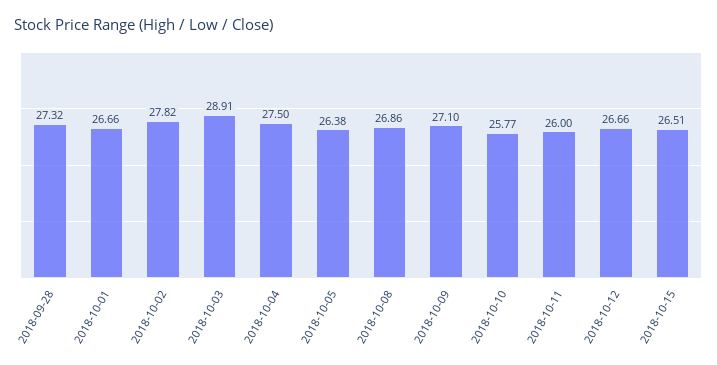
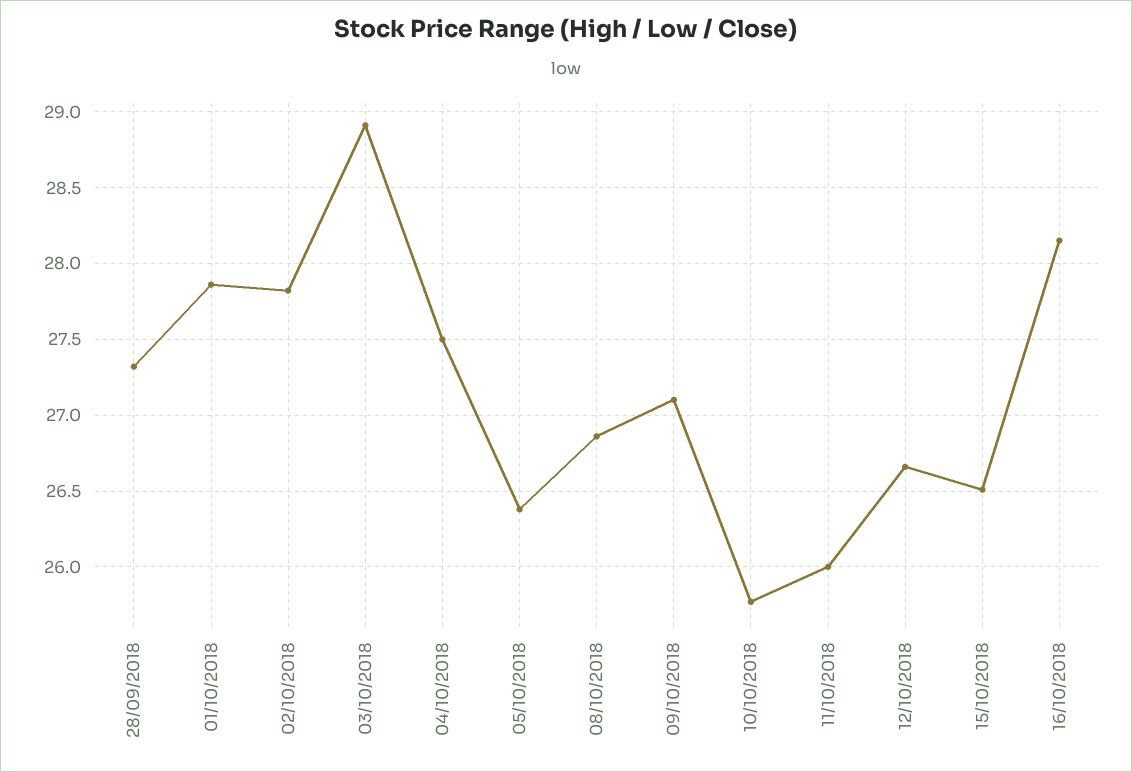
2018-10-01: 26.66 -> 27.85
16/10/2018: none -> 28.15

